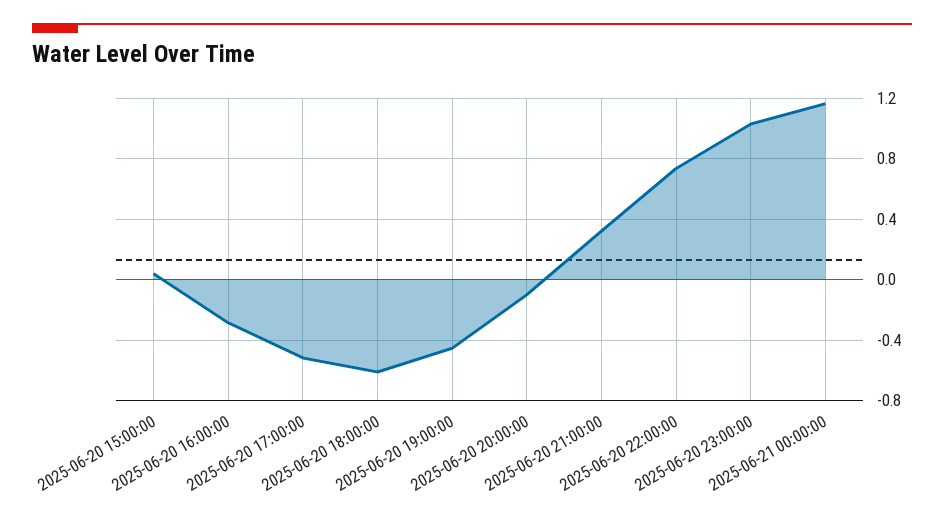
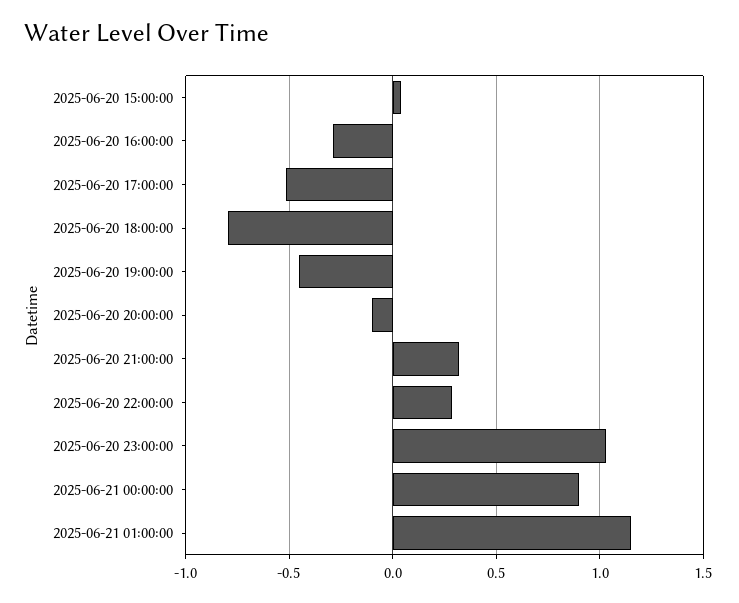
2025-06-20 18:00:00: -0.6 -> -0.8
2025-06-20 22:00:00: 0.75 -> 0.3
2025-06-21 00:00:00: 1.15 -> 0.9
2025-06-21 01:00:00: none -> 1.15

